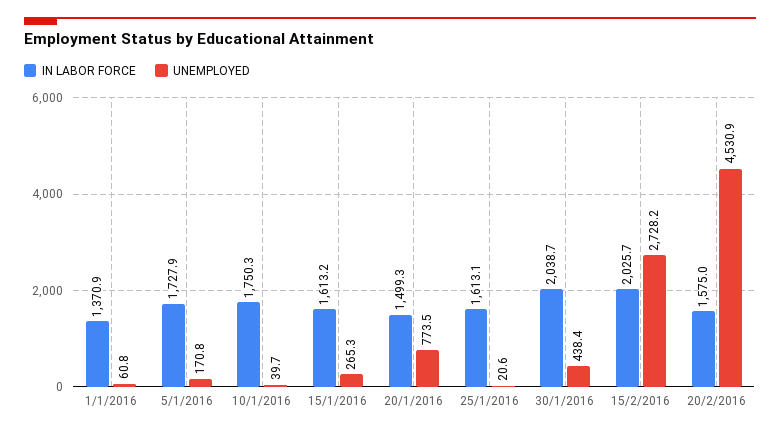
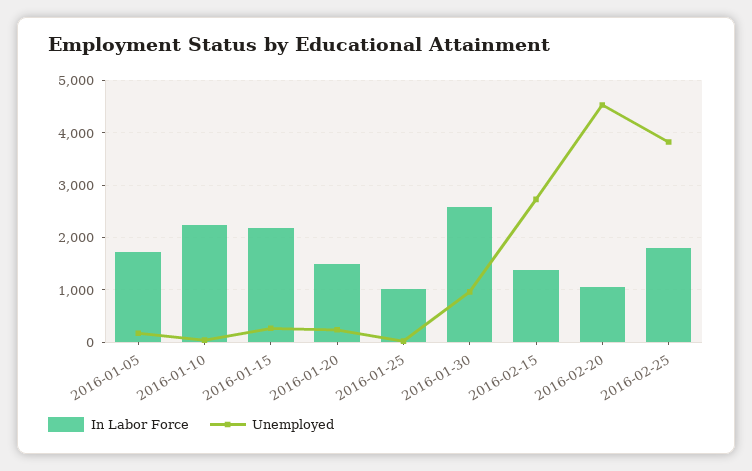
IN LABOR FORCE, 1/1/2016: 1370.9 -> none
UNEMPLOYED, 1/1/2016: 60.8 -> none
IN LABOR FORCE, 10/1/2016: 1750.3 -> 2200
IN LABOR FORCE, 15/1/2016: 1613.2 -> 2200
UNEMPLOYED, 20/1/2016: 773.5 -> 200
IN LABOR FORCE, 25/1/2016: 1613.1 -> 1000
IN LABOR FORCE, 30/1/2016: 2038.7 -> 2600
UNEMPLOYED, 30/1/2016: 438.4 -> 1000
IN LABOR FORCE, 15/2/2016: 2025.7 -> 1400
IN LABOR FORCE, 20/2/2016: 1575 -> 1000
IN LABOR FORCE, 2016-02-25: none -> 1800
UNEMPLOYED, 2016-02-25: none -> 3800

